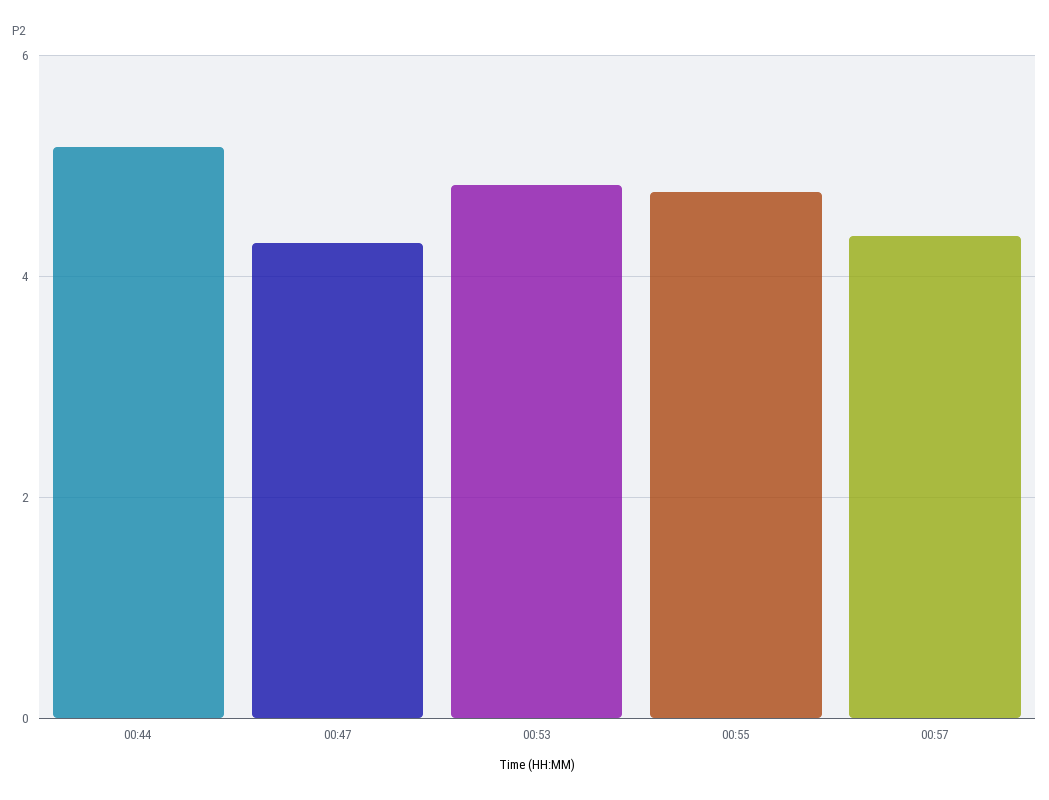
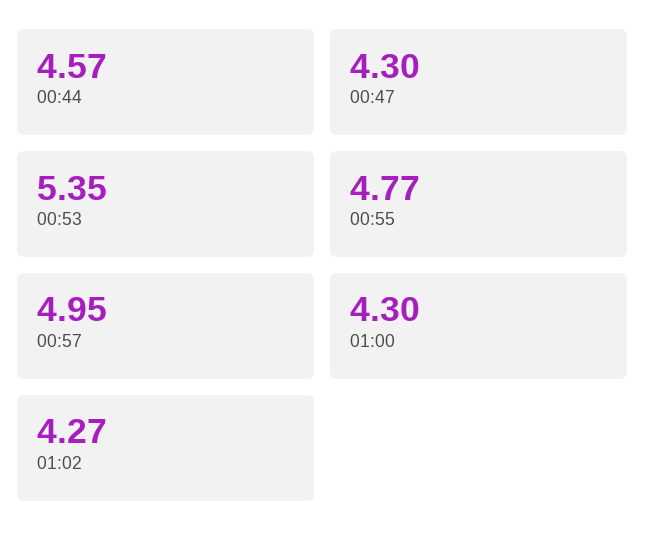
00:44: 5.2 -> 4.57
00:53: 4.8 -> 5.35
00:57: 4.4 -> 4.95
01:00: none -> 4.3
01:02: none -> 4.27

